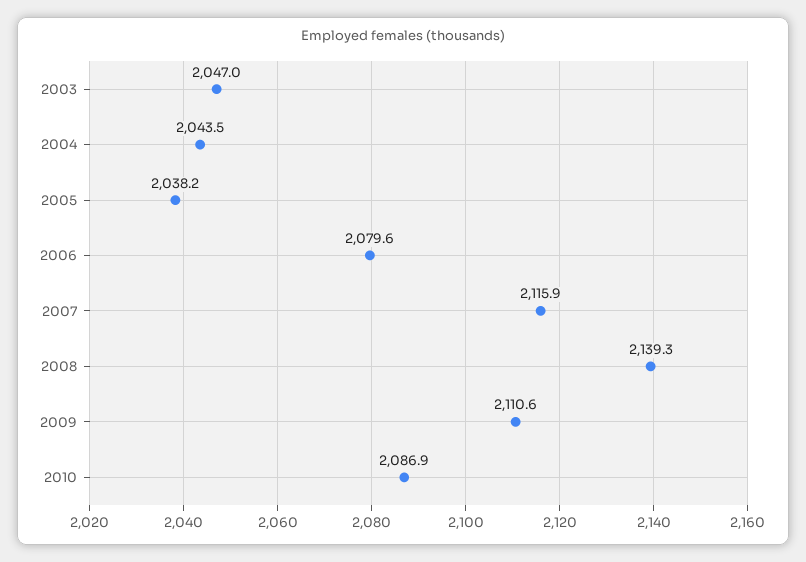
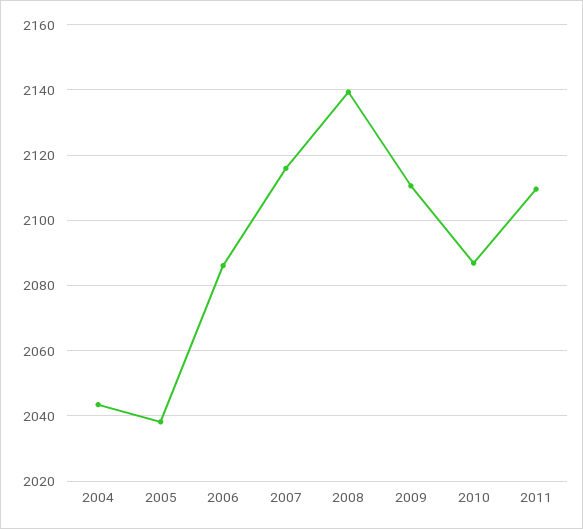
2003: 2047 -> none
2006: 2079.6 -> 2086
2011: none -> 2110

